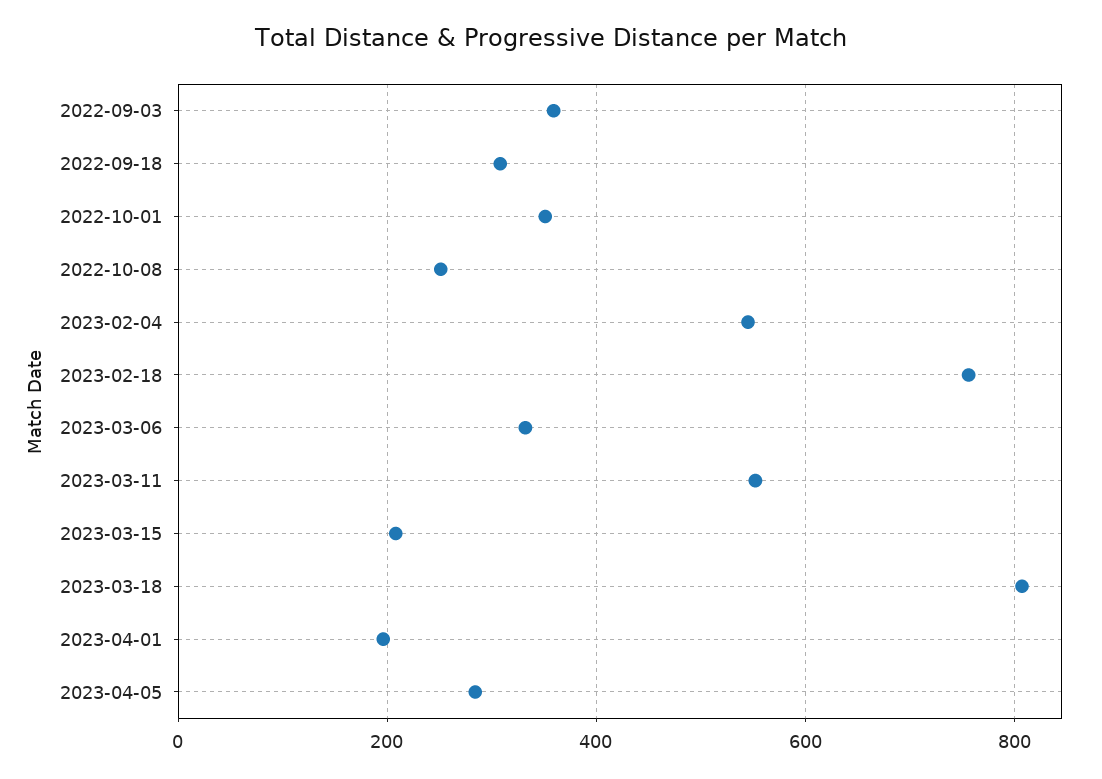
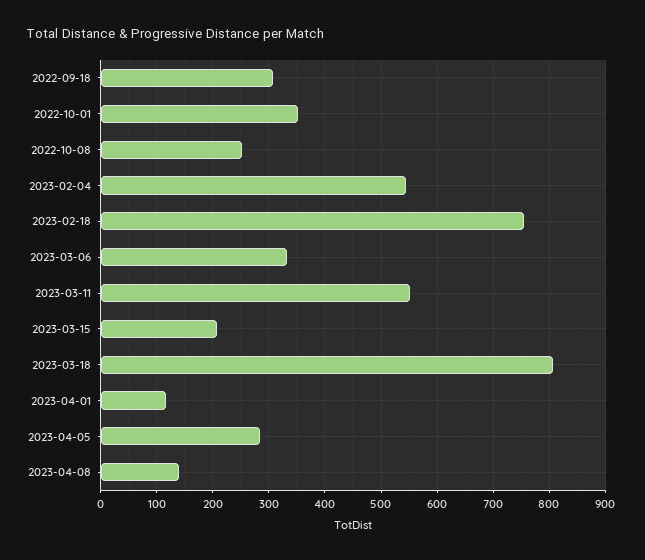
2022-09-03: 360 -> none
2023-04-01: 200 -> 120
2023-04-08: none -> 140

